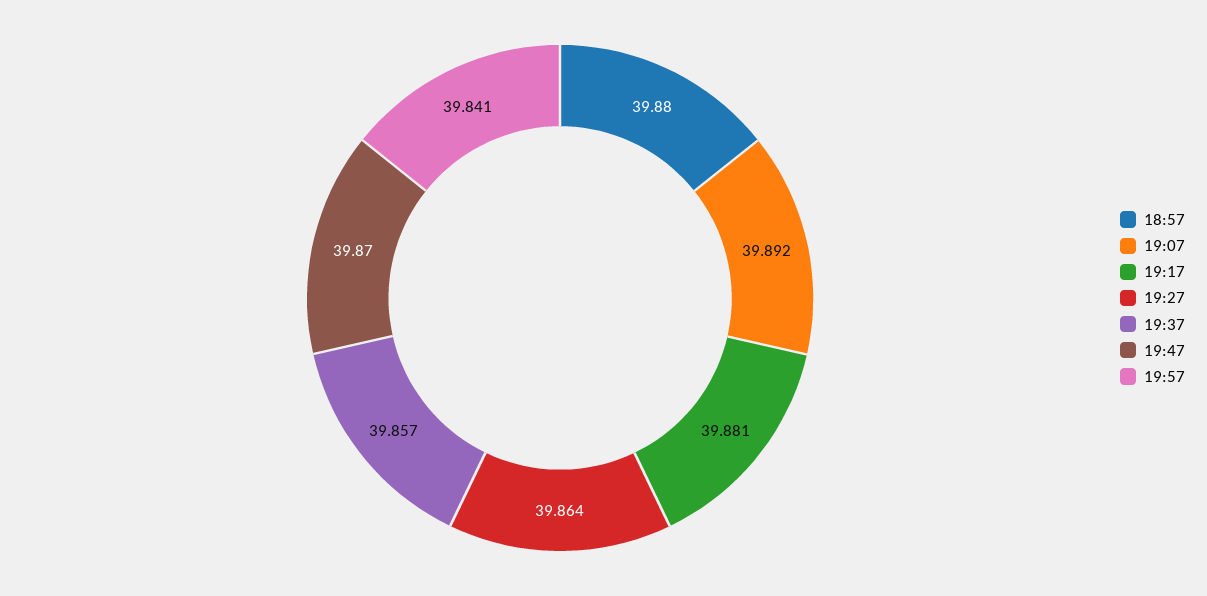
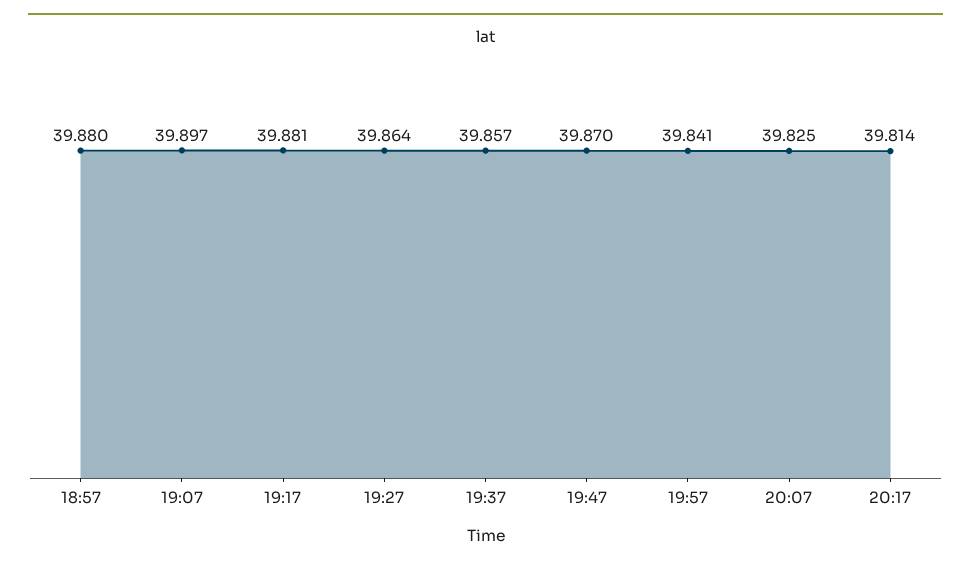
19:07: 39.892 -> 39.897
20:07: none -> 39.825
20:17: none -> 39.814

